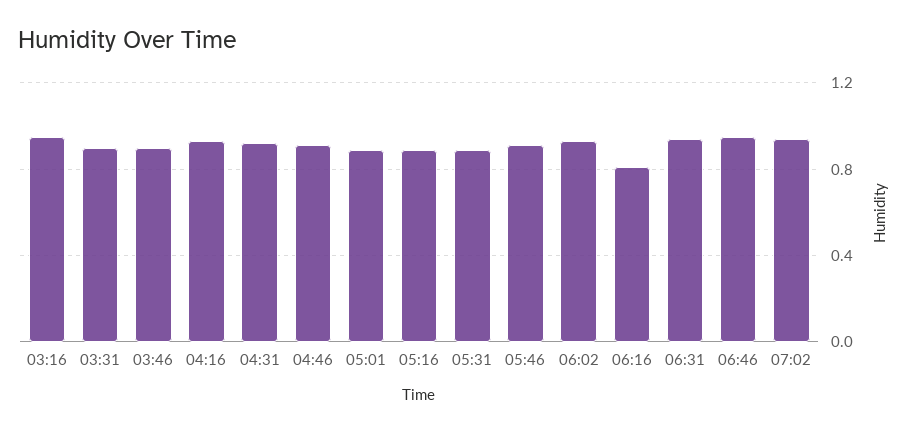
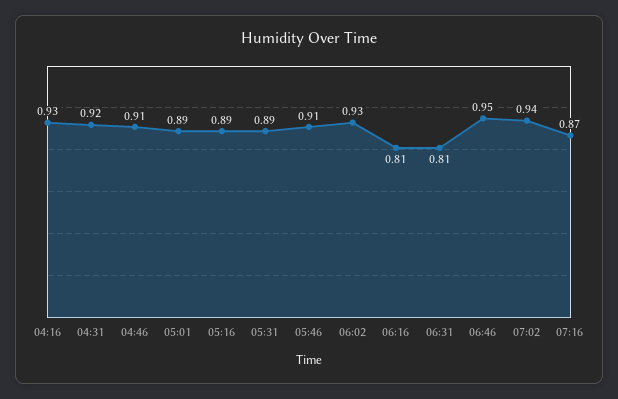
03:16: 0.95 -> none
03:31: 0.9 -> none
03:46: 0.9 -> none
06:31: 0.95 -> 0.81
07:16: none -> 0.87

